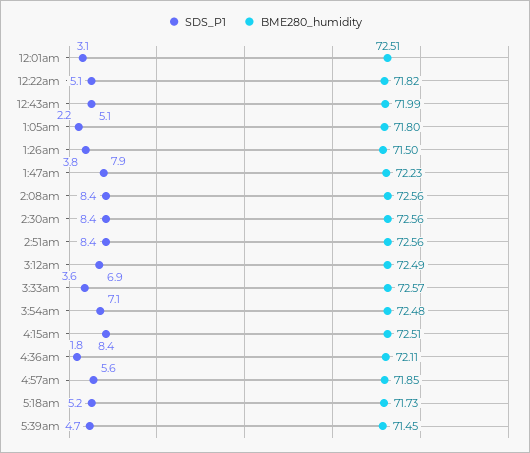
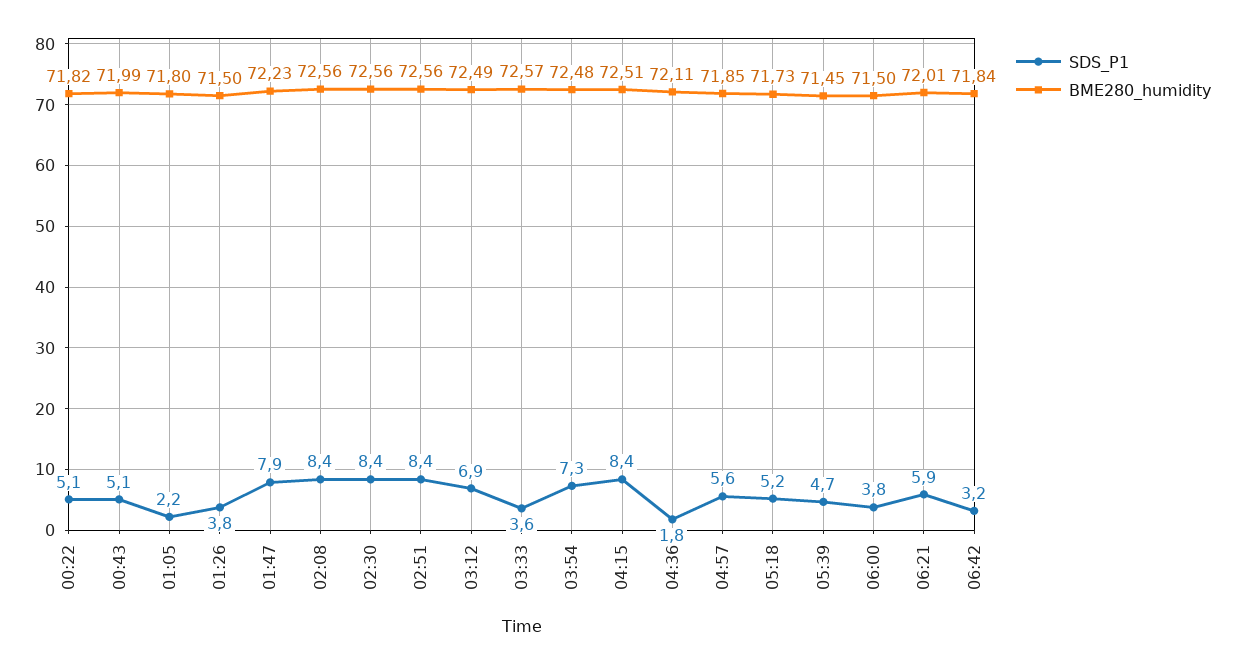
SDS_P1, 12:01am: 3.1 -> none
BME280_humidity, 12:01am: 72.51 -> none
SDS_P1, 3:54am: 7.1 -> 7.3
SDS_P1, 06:00: none -> 3.8
BME280_humidity, 06:00: none -> 71.5
SDS_P1, 06:21: none -> 5.9
BME280_humidity, 06:21: none -> 72.01
SDS_P1, 06:42: none -> 3.2
BME280_humidity, 06:42: none -> 71.84

